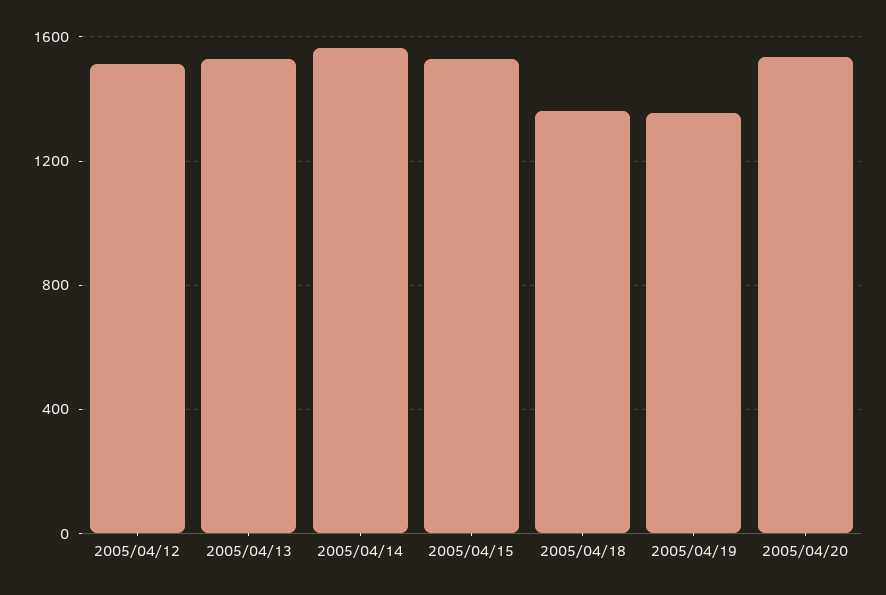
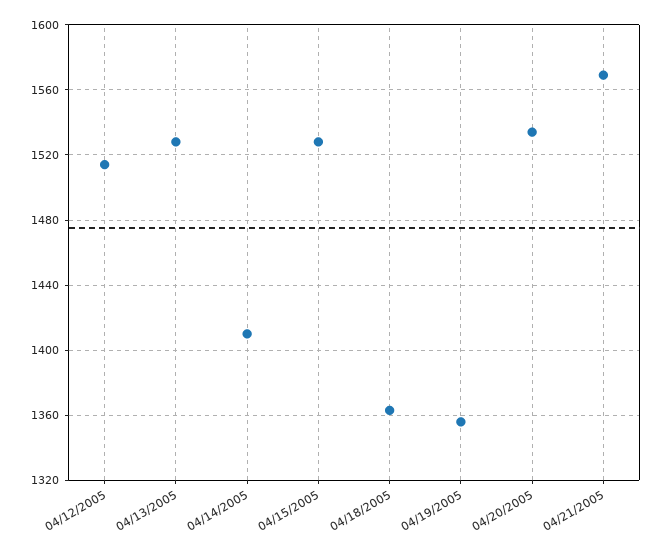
2005/04/14: 1550 -> 1410
04/21/2005: none -> 1570

